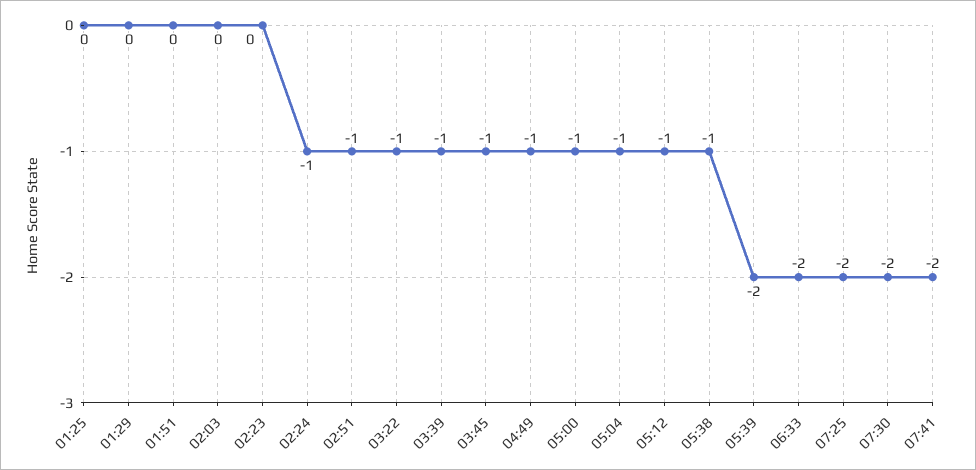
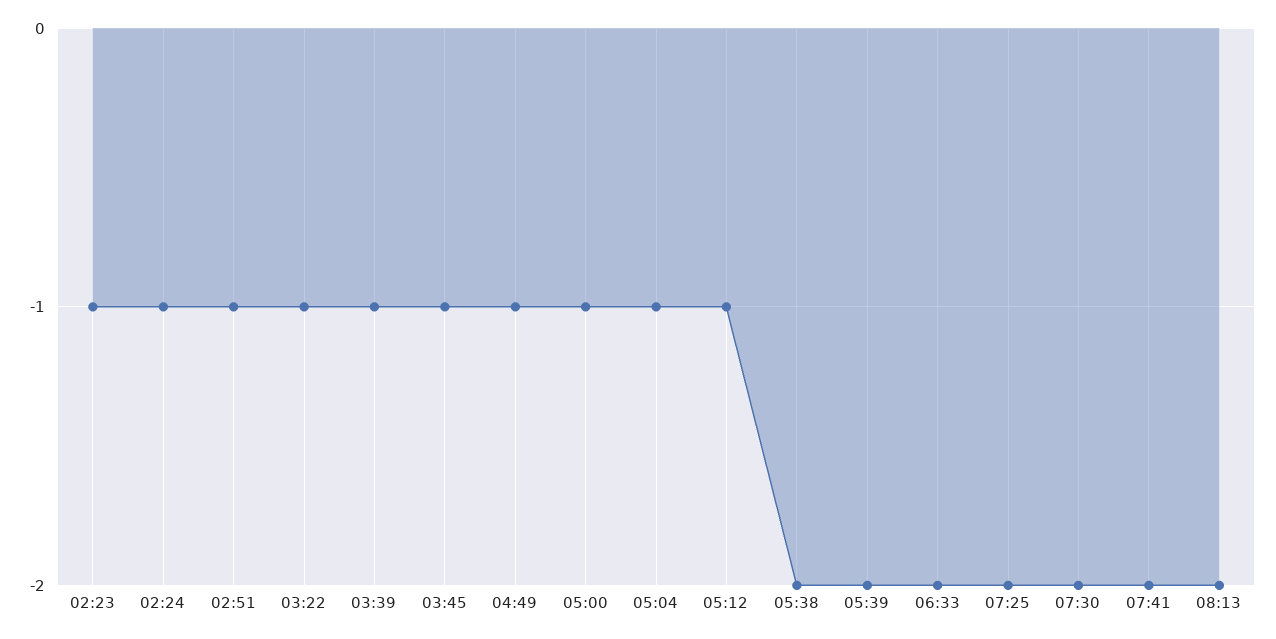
01:25: 0 -> none
01:29: 0 -> none
01:51: 0 -> none
02:03: 0 -> none
02:23: 0 -> -1
05:38: -1 -> -2
08:13: none -> -2

